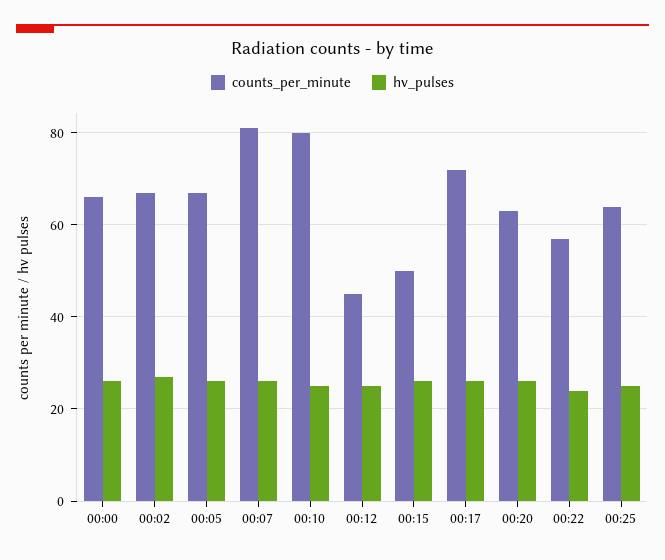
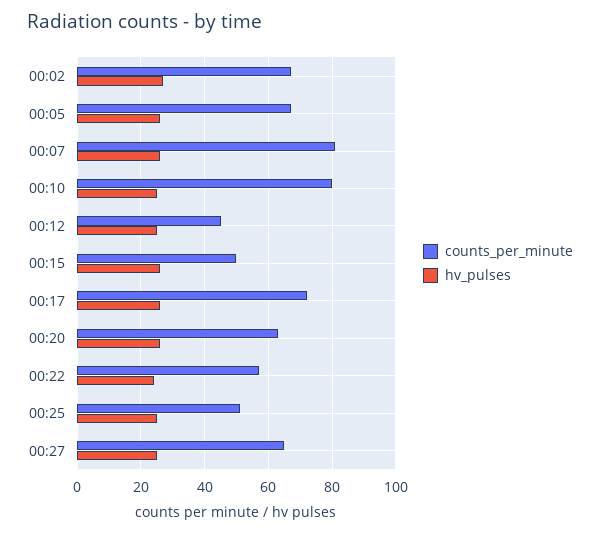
counts_per_minute, 00:00: 65 -> none
hv_pulses, 00:00: 25 -> none
counts_per_minute, 00:25: 65 -> 50
counts_per_minute, 00:27: none -> 65
hv_pulses, 00:27: none -> 25

